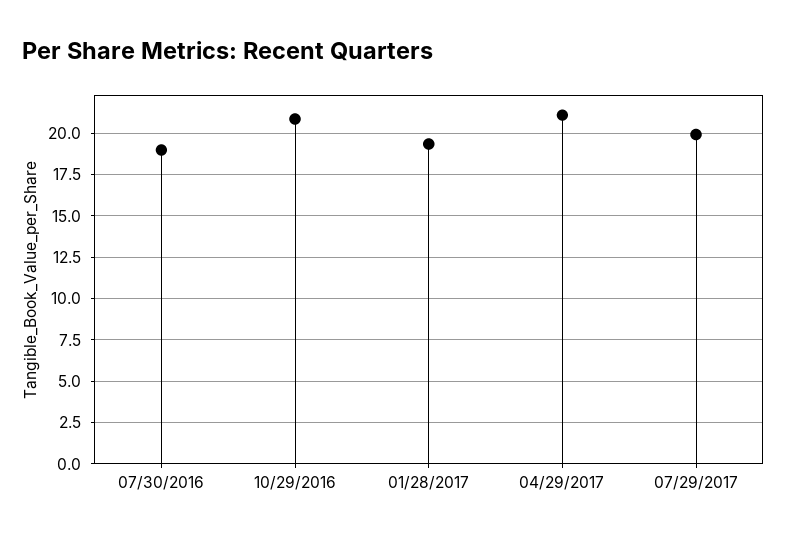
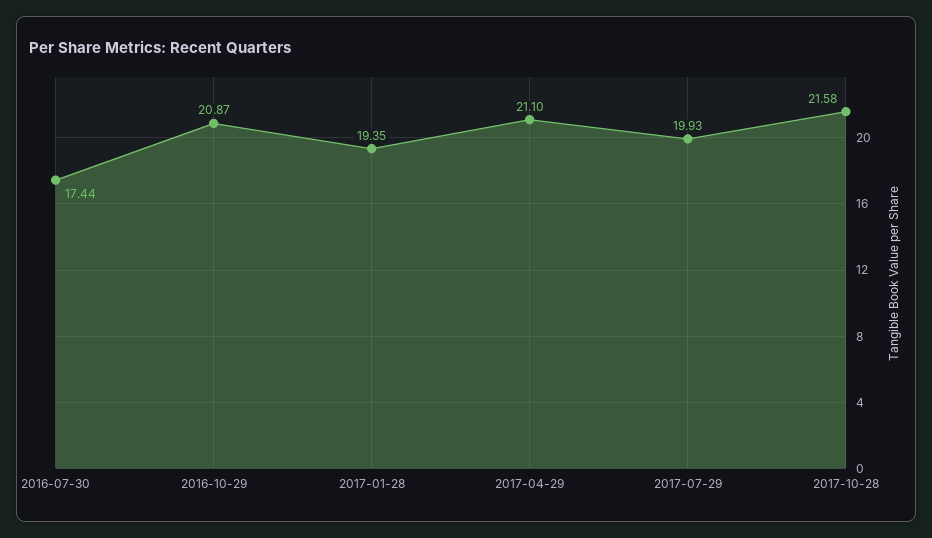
07/30/2016: 19 -> 17.44
2017-10-28: none -> 21.58

